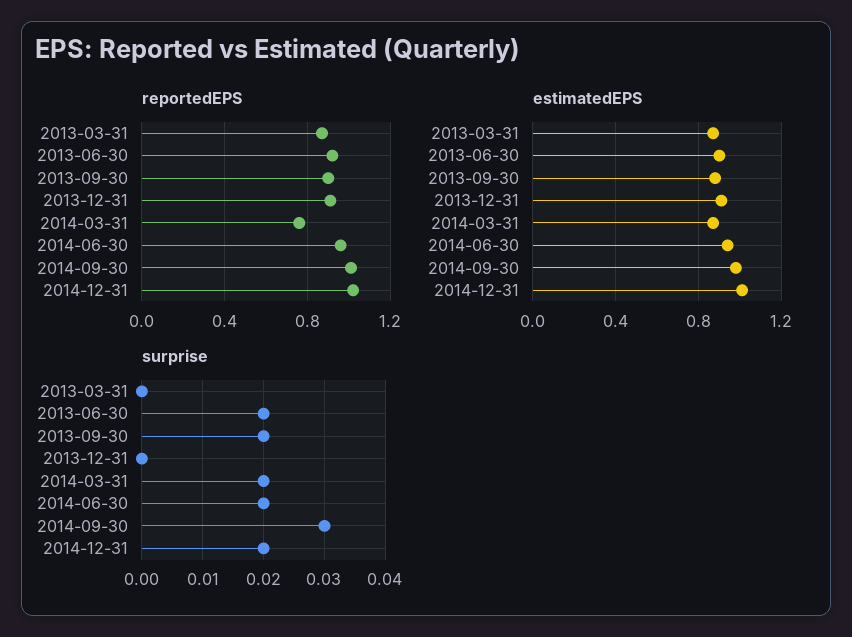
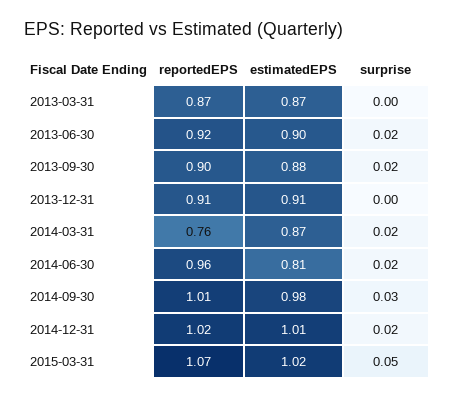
estimatedEPS, 2014-06-30: 0.95 -> 0.81
reportedEPS, 2015-03-31: none -> 1.07
estimatedEPS, 2015-03-31: none -> 1.02
surprise, 2015-03-31: none -> 0.05

